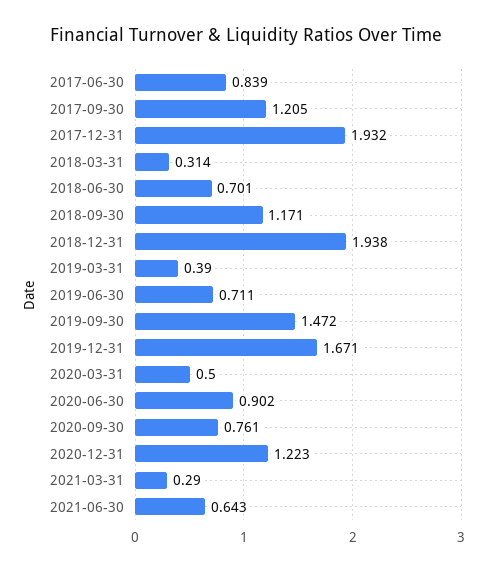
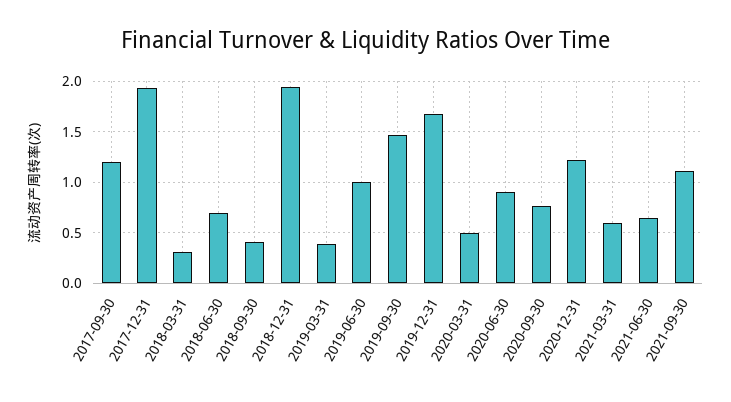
2017-06-30: 0.839 -> none
2018-09-30: 1.171 -> 0.4
2019-06-30: 0.711 -> 1
2021-03-31: 0.29 -> 0.6
2021-09-30: none -> 1.1

